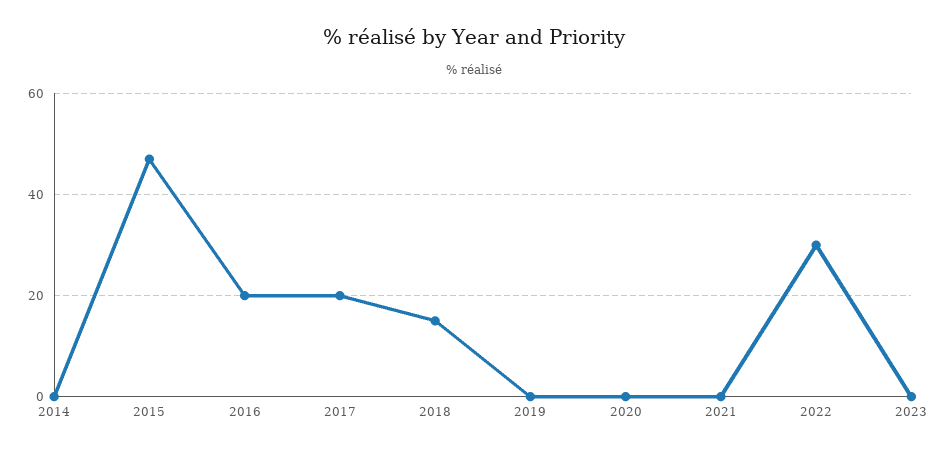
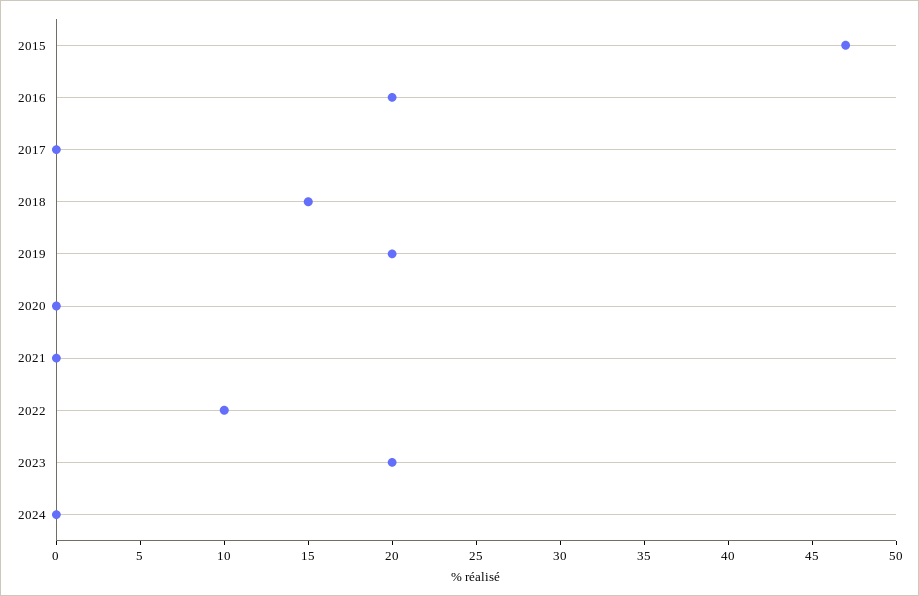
2014: 0 -> none
2017: 20 -> 0
2019: 0 -> 20
2022: 30 -> 10
2023: 0 -> 20
2024: none -> 0

